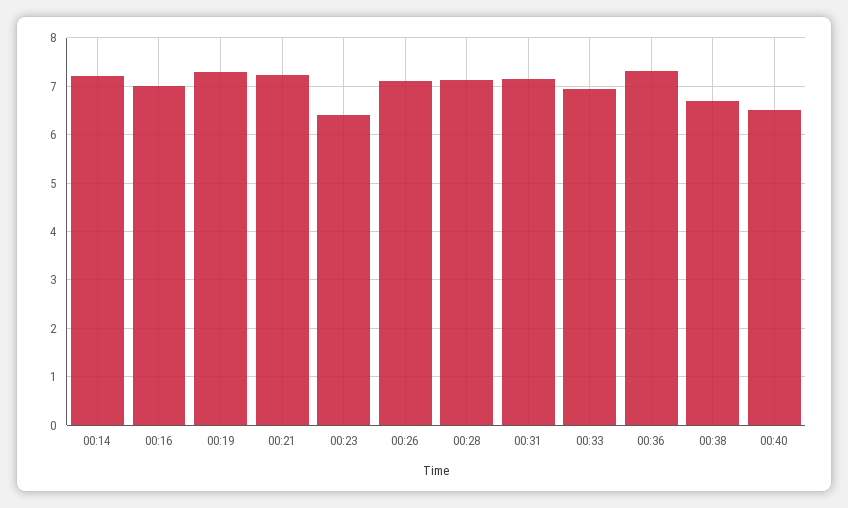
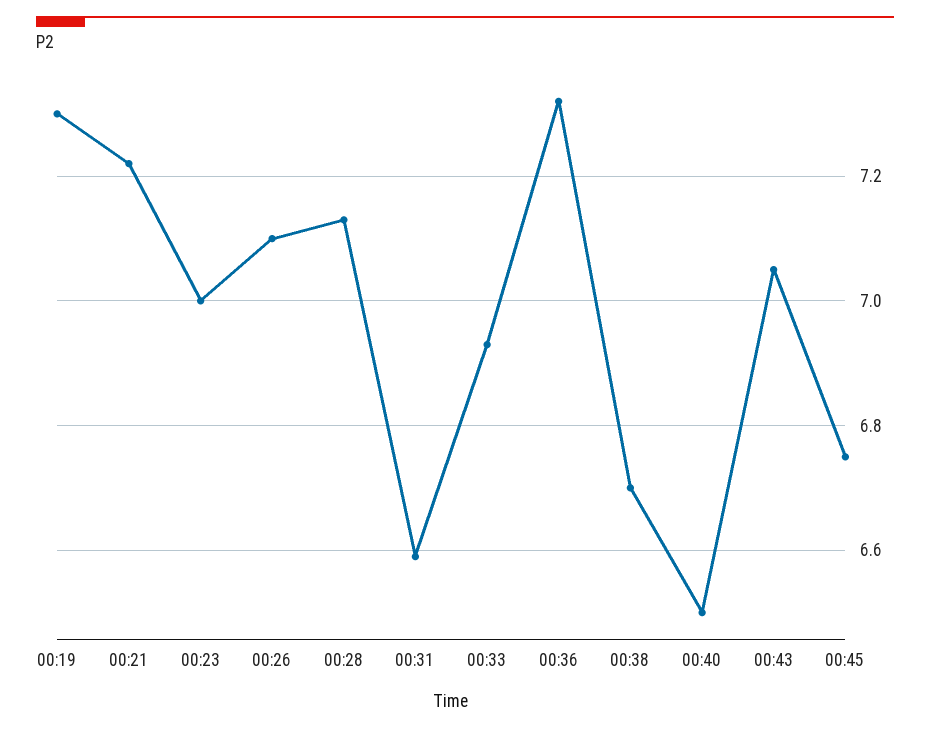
00:14: 7.2 -> none
00:16: 7 -> none
00:23: 6.4 -> 7
00:31: 7.2 -> 6.6
00:43: none -> 7.05
00:45: none -> 6.75

